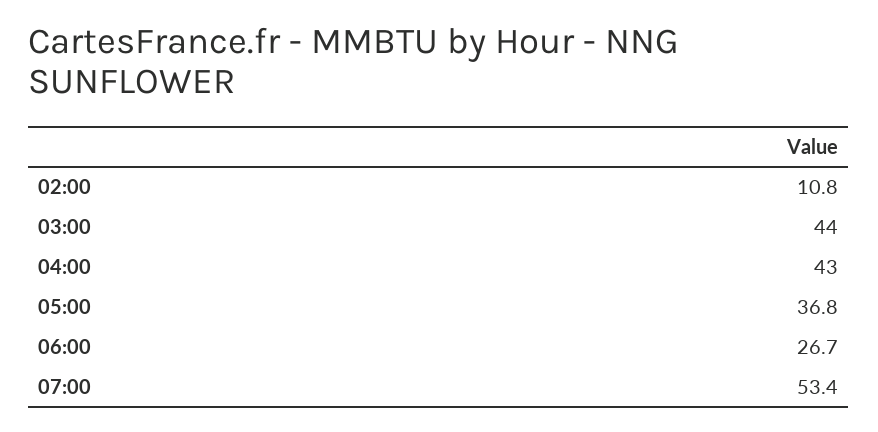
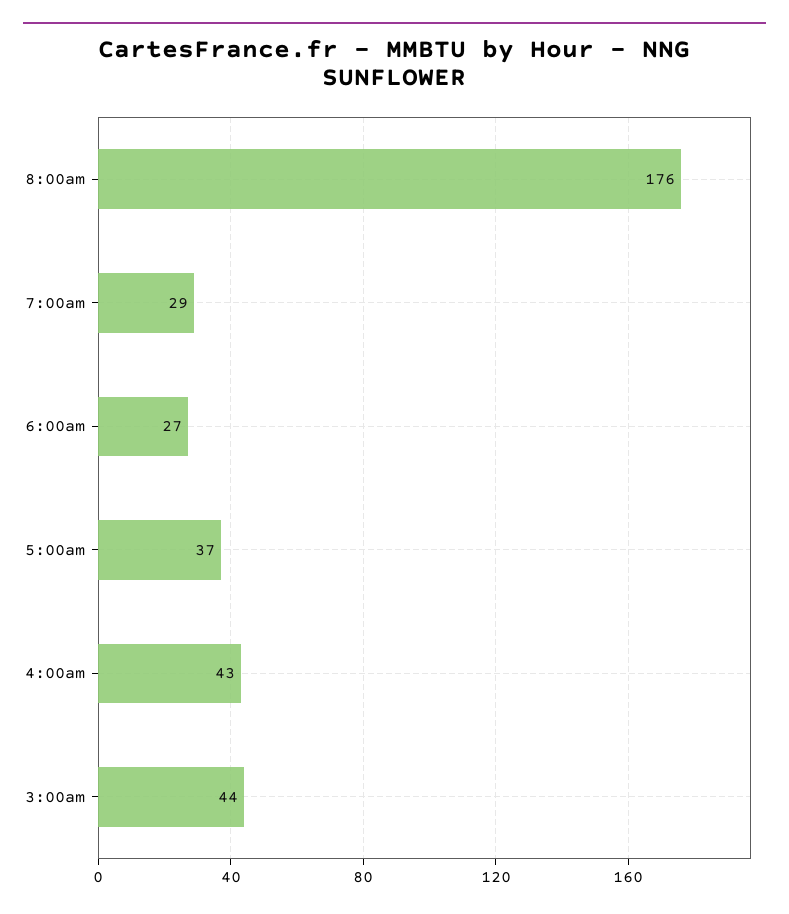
02:00: 10.8 -> none
07:00: 53.4 -> 29
8:00am: none -> 176

